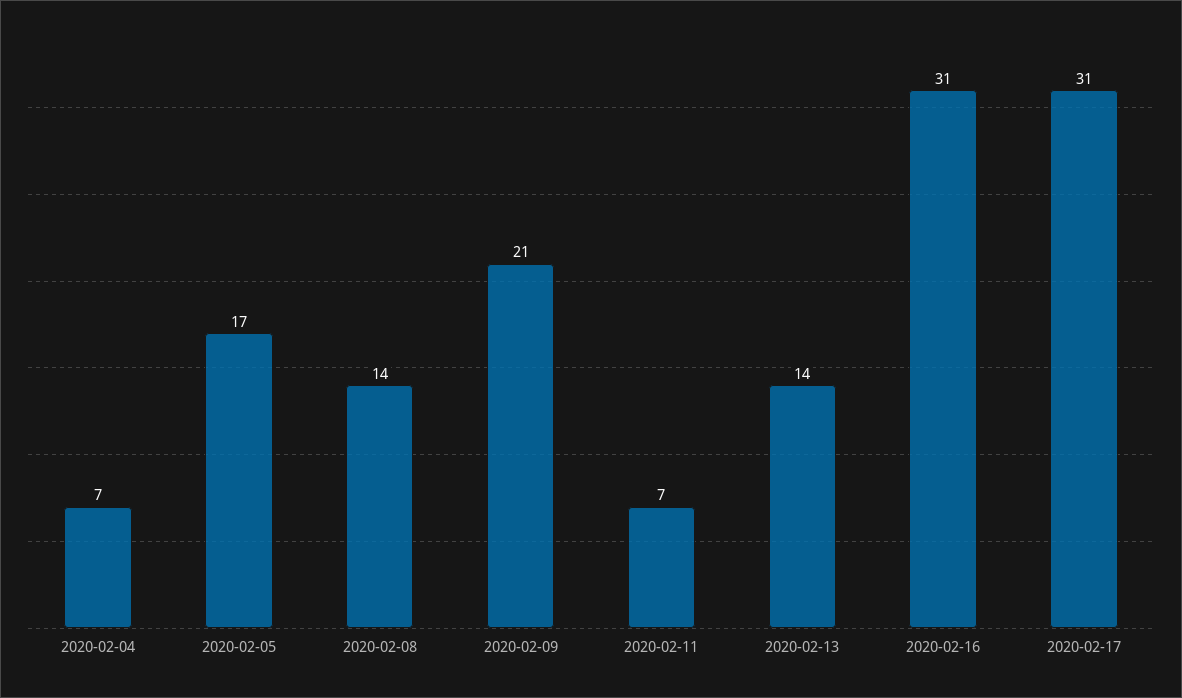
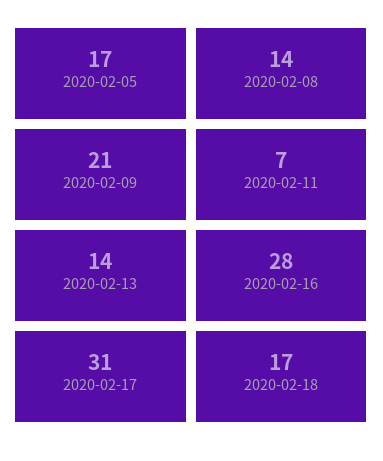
2020-02-04: 7 -> none
2020-02-16: 31 -> 28
2020-02-18: none -> 17

